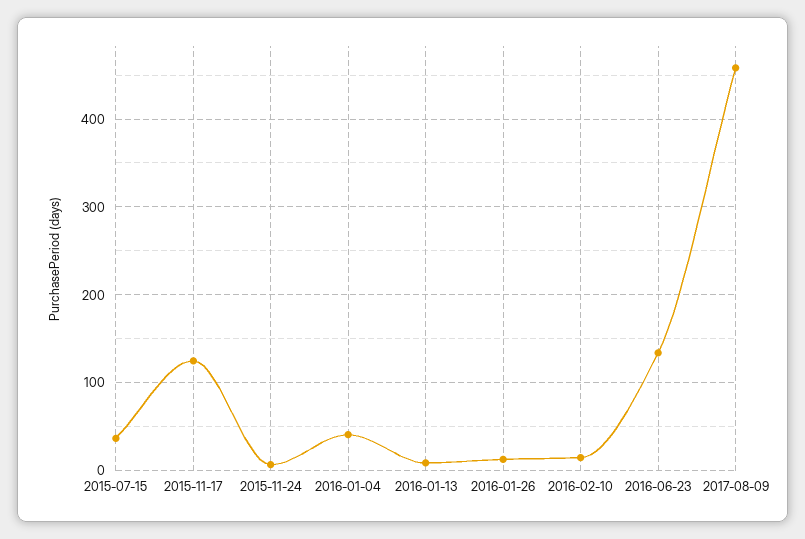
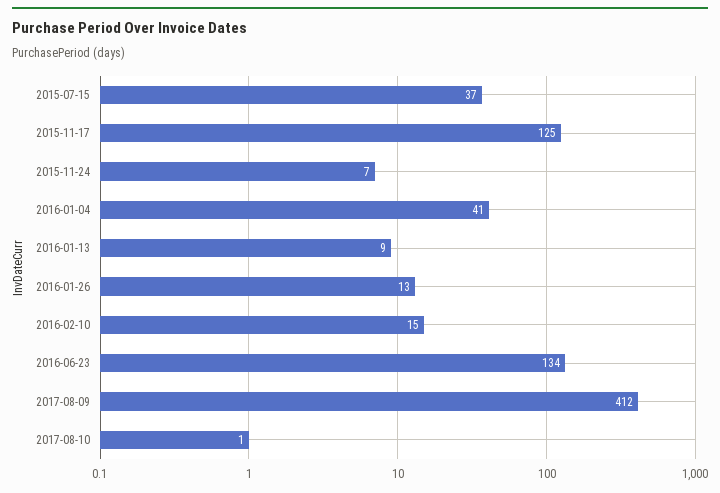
2017-08-09: 460 -> 412
2017-08-10: none -> 1

